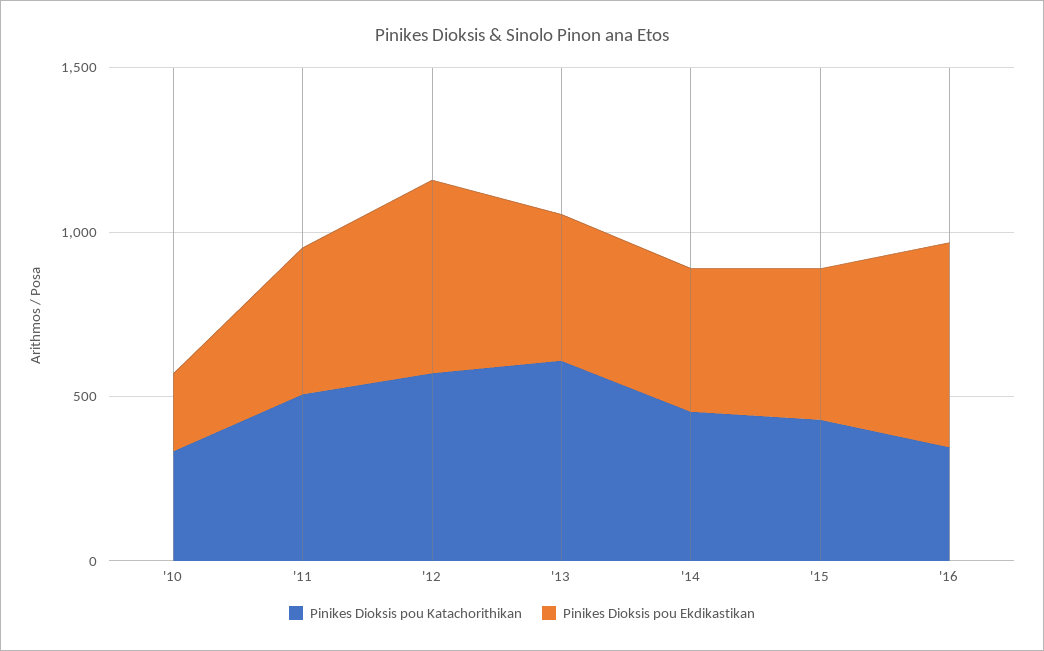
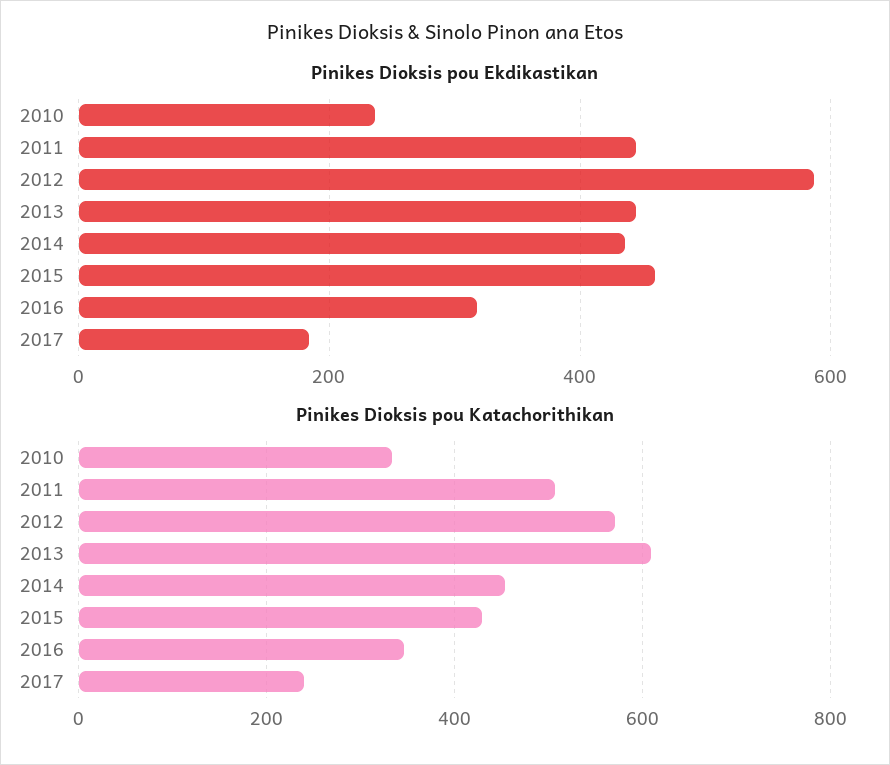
Pinikes Dioksis pou Ekdikastikan, '16: 600 -> 320
Pinikes Dioksis pou Ekdikastikan, 2017: none -> 180
Pinikes Dioksis pou Katachorithikan, 2017: none -> 240

